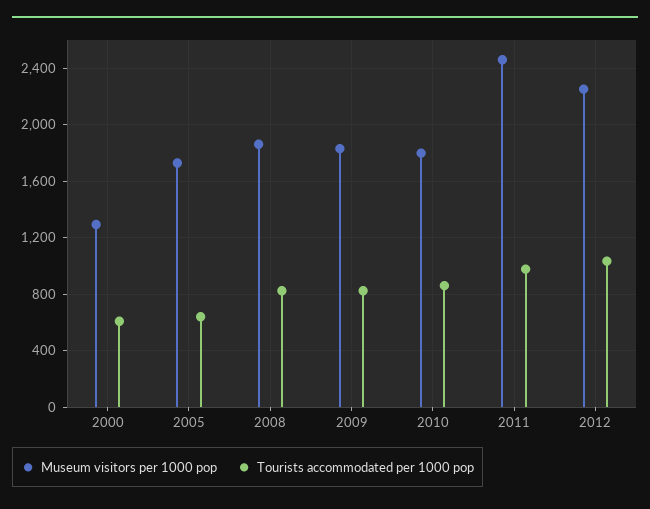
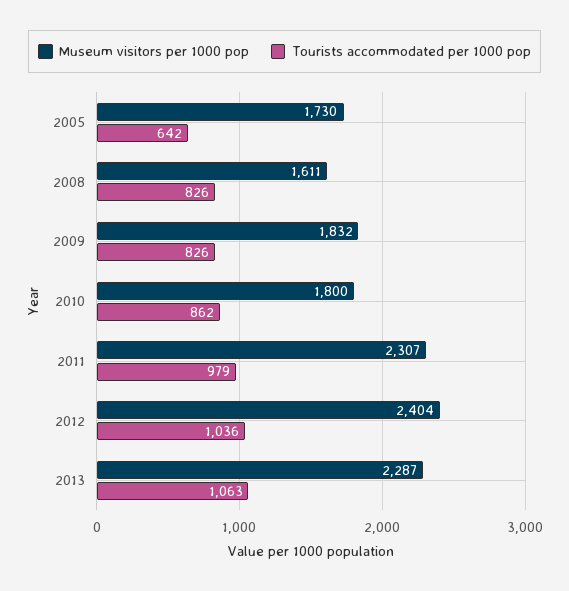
Museum visitors per 1000 pop, 2000: 1300 -> none
Tourists accommodated per 1000 pop, 2000: 600 -> none
Museum visitors per 1000 pop, 2008: 1850 -> 1611
Museum visitors per 1000 pop, 2011: 2450 -> 2307
Museum visitors per 1000 pop, 2012: 2250 -> 2404
Museum visitors per 1000 pop, 2013: none -> 2287
Tourists accommodated per 1000 pop, 2013: none -> 1063

